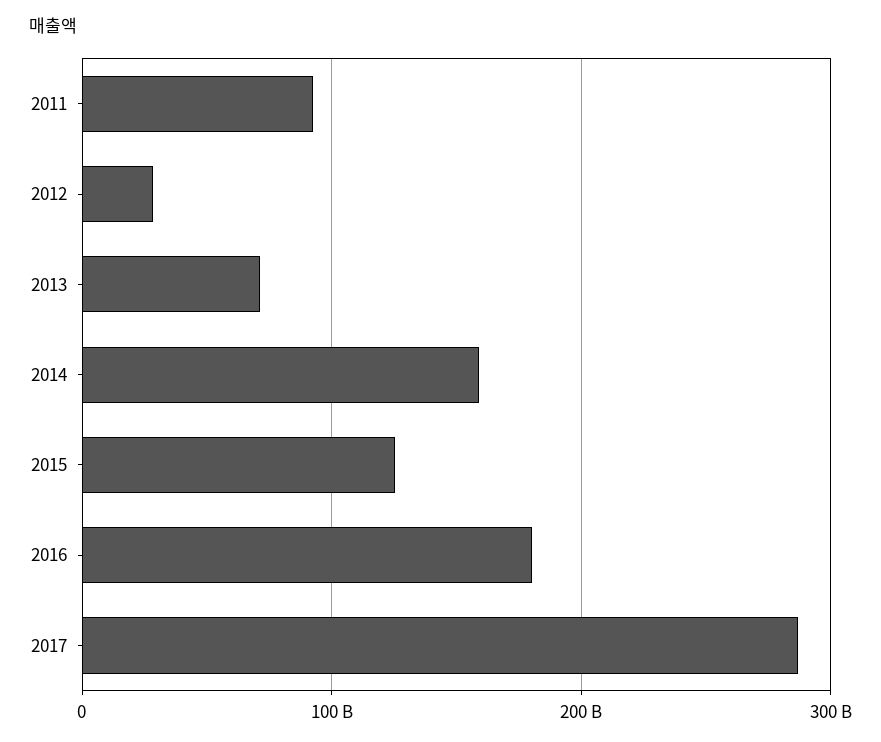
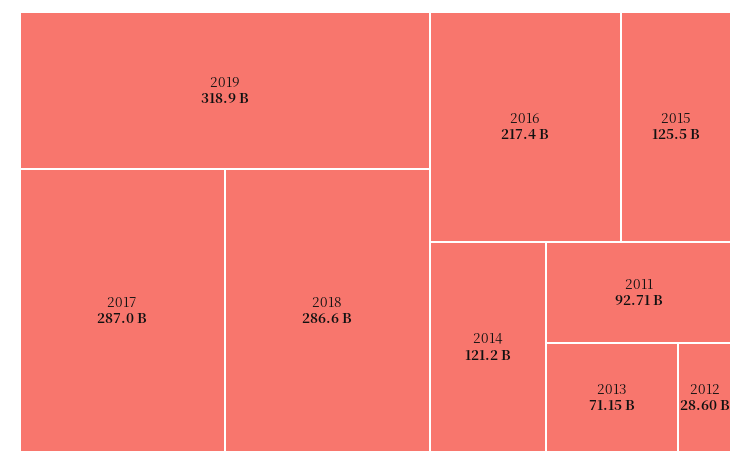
2014: 160000000000 -> 121200000000
2016: 180000000000 -> 217400000000
2019: none -> 318900000000
2018: none -> 286600000000

